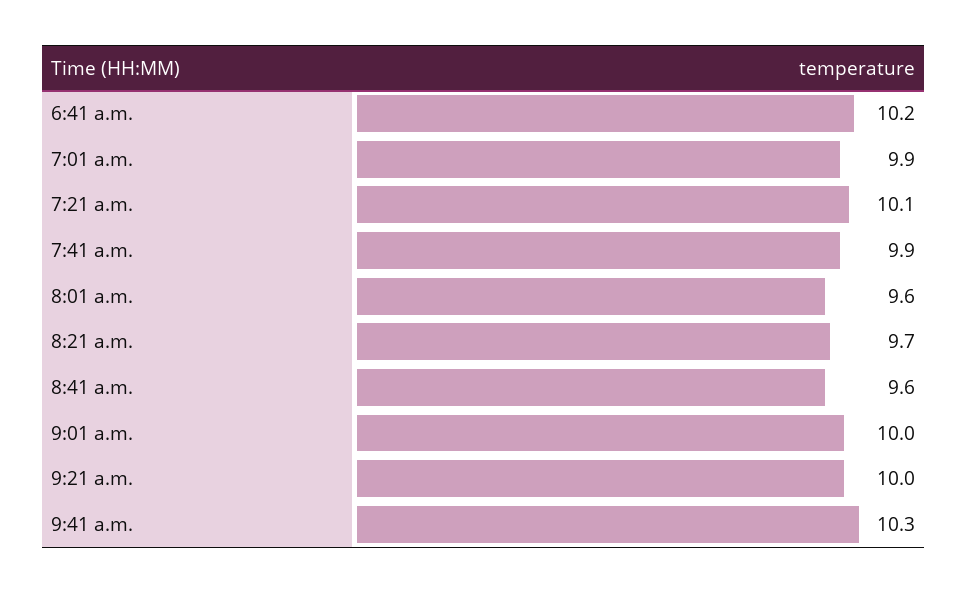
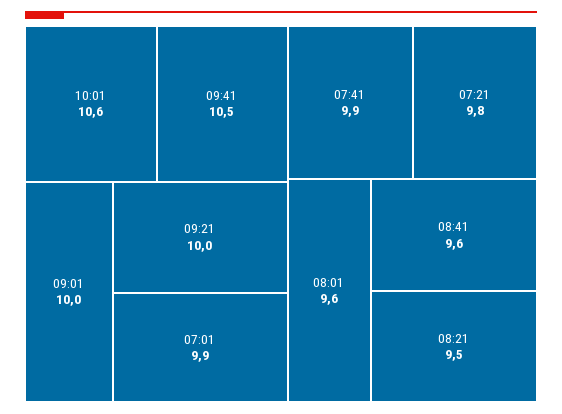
6:41 a.m.: 10.2 -> none
7:21 a.m.: 10.1 -> 9.8
8:21 a.m.: 9.7 -> 9.5
9:41 a.m.: 10.3 -> 10.5
10:01: none -> 10.6

